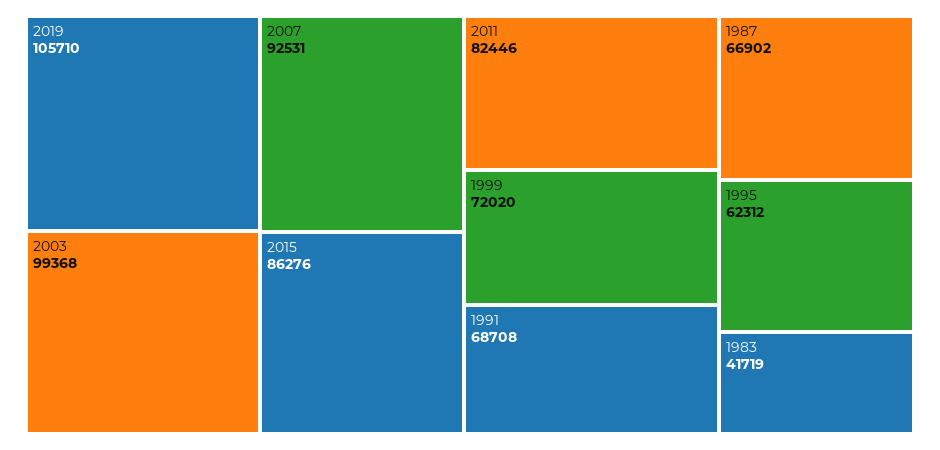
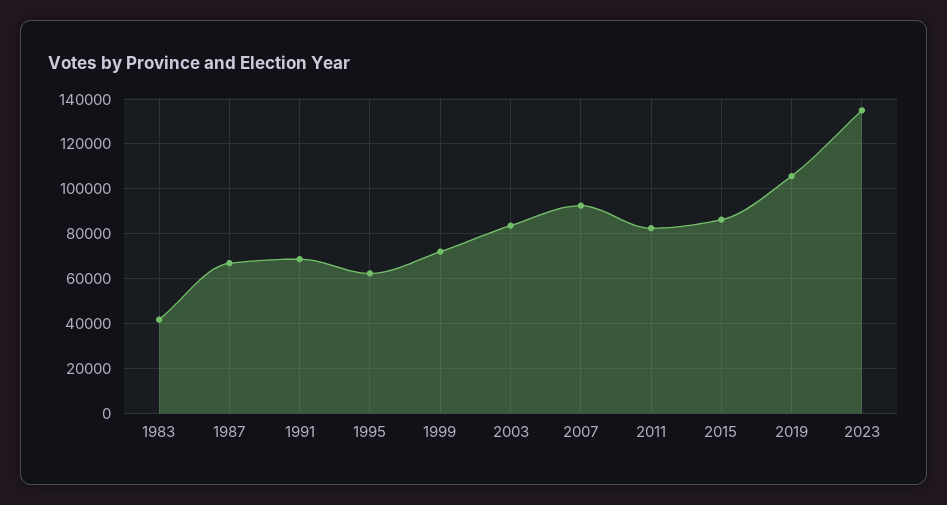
2003: 99368 -> 85000
2023: none -> 135000

